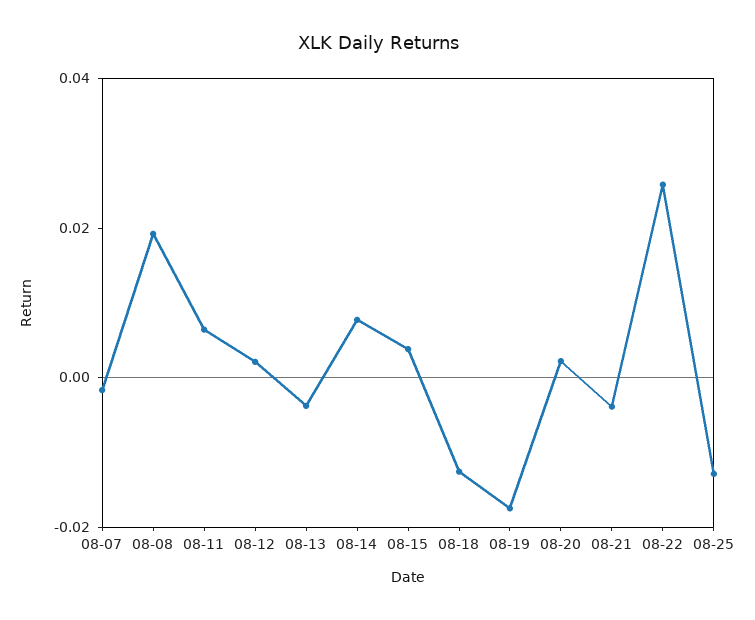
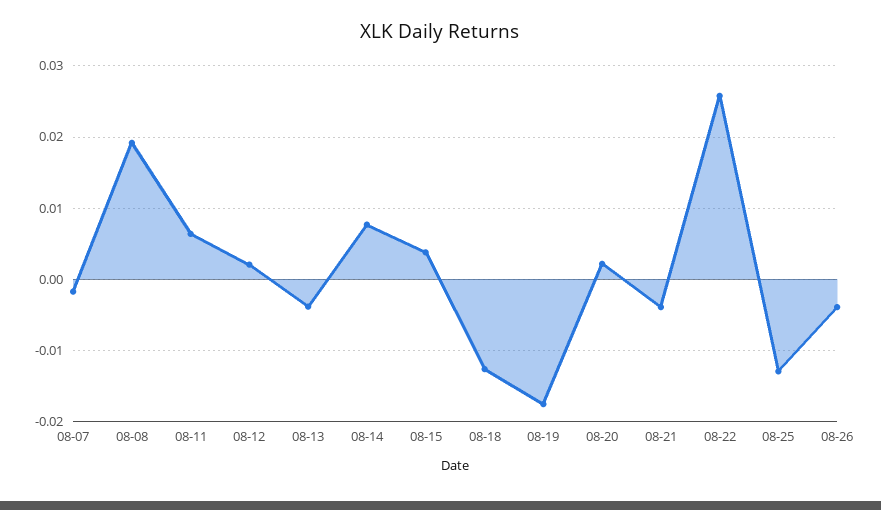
08-26: none -> -0.004

